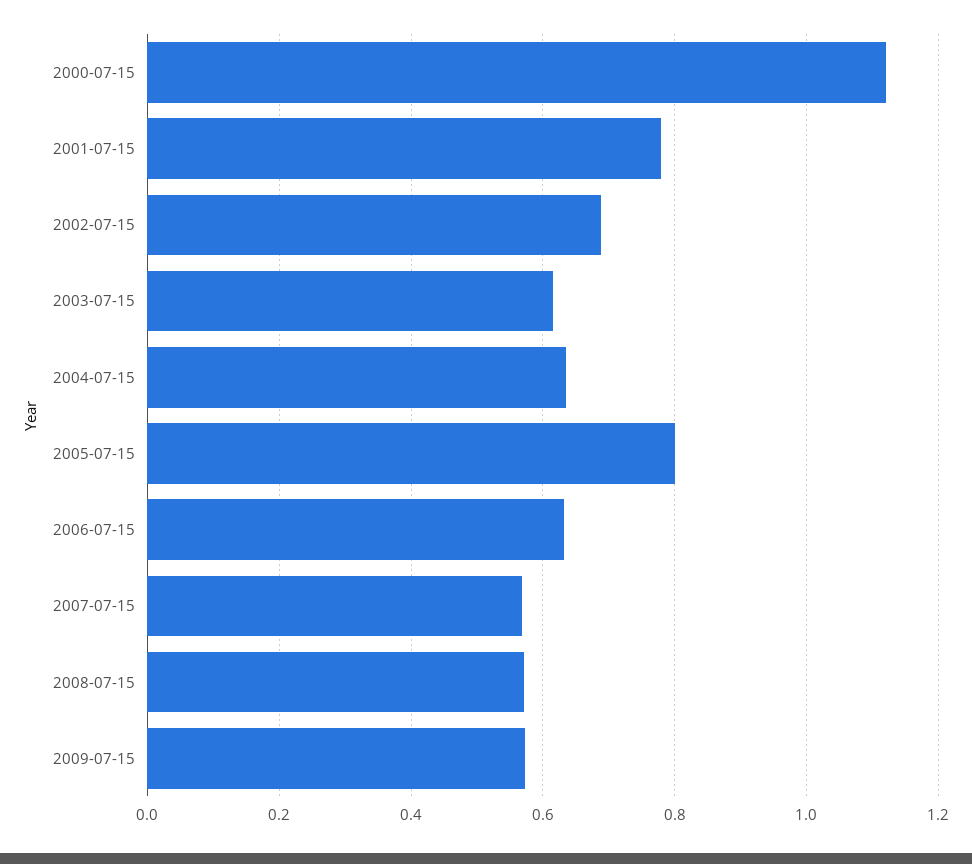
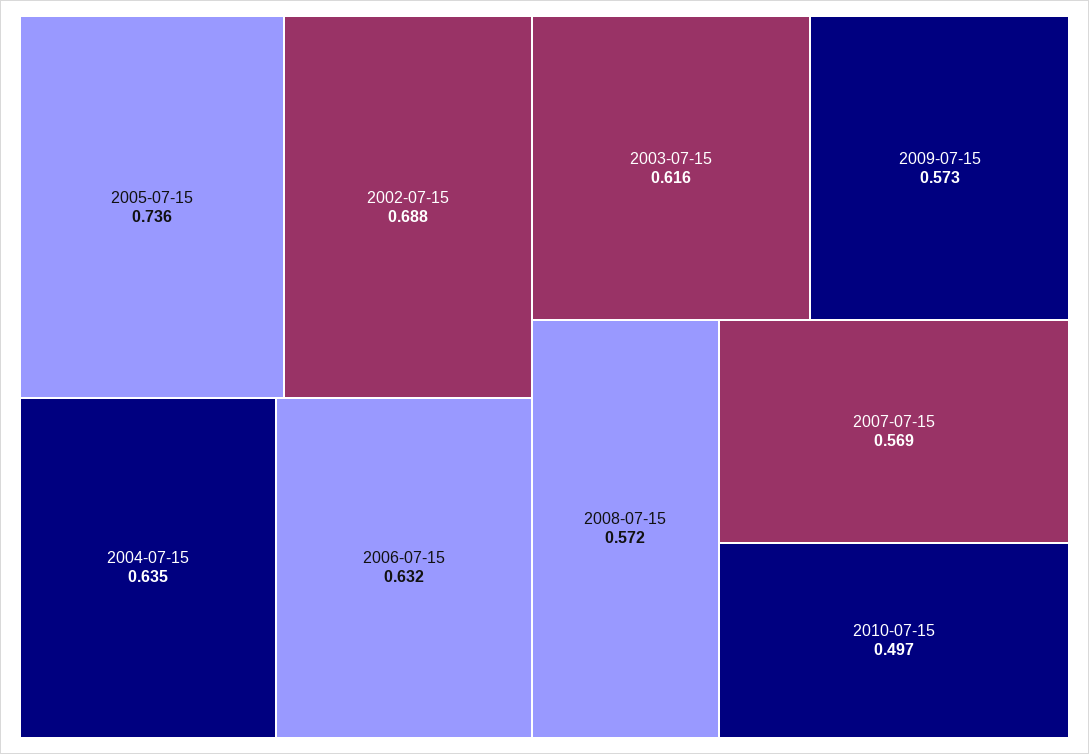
2000-07-15: 1.12 -> none
2001-07-15: 0.78 -> none
2005-07-15: 0.8 -> 0.736
2010-07-15: none -> 0.497

